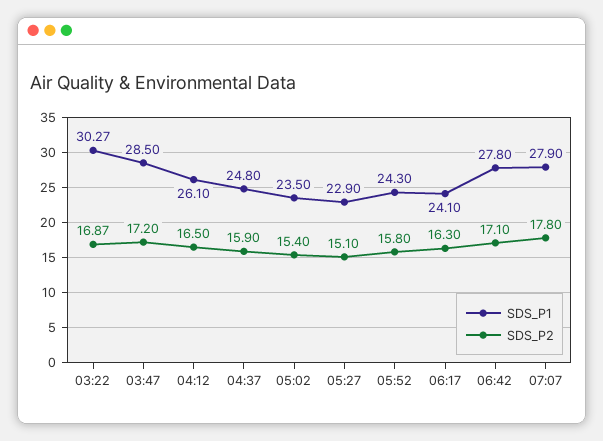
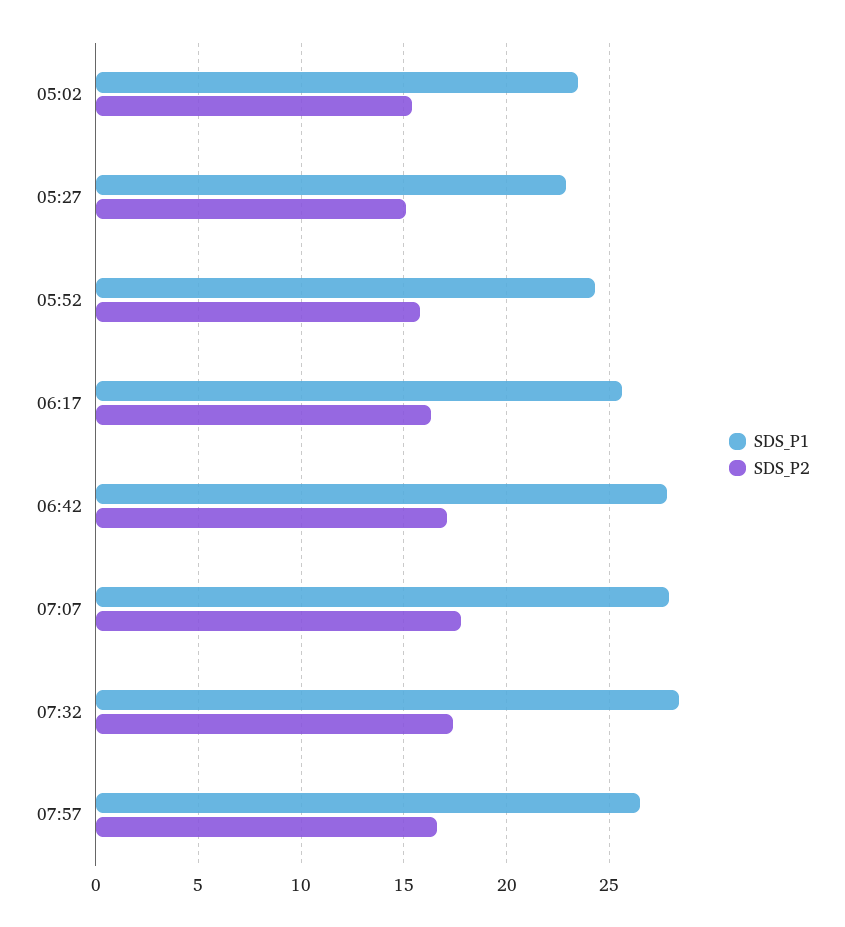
SDS_P1, 03:22: 30.27 -> none
SDS_P2, 03:22: 16.87 -> none
SDS_P1, 03:47: 28.5 -> none
SDS_P2, 03:47: 17.2 -> none
SDS_P1, 04:12: 26.1 -> none
SDS_P2, 04:12: 16.5 -> none
SDS_P1, 04:37: 24.8 -> none
SDS_P2, 04:37: 15.9 -> none
SDS_P1, 06:17: 24.1 -> 25.5
SDS_P1, 07:32: none -> 28.5
SDS_P2, 07:32: none -> 17.5
SDS_P1, 07:57: none -> 26.5
SDS_P2, 07:57: none -> 16.5

